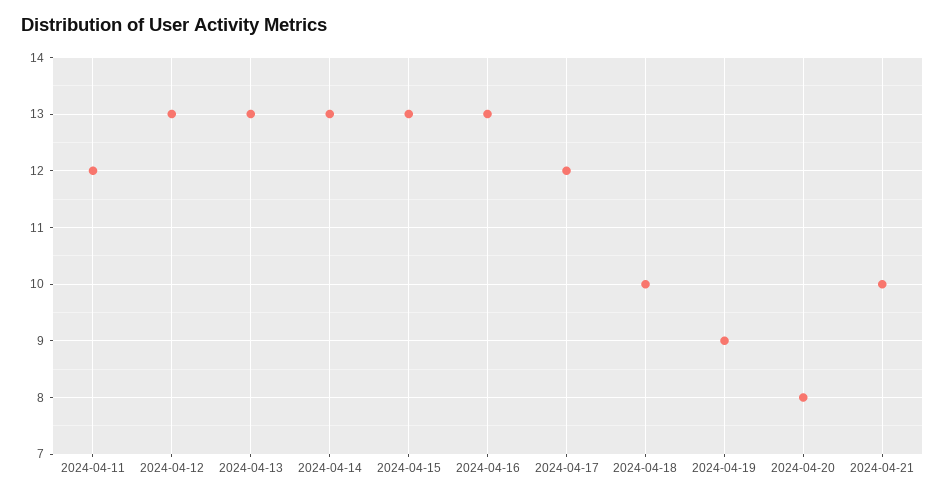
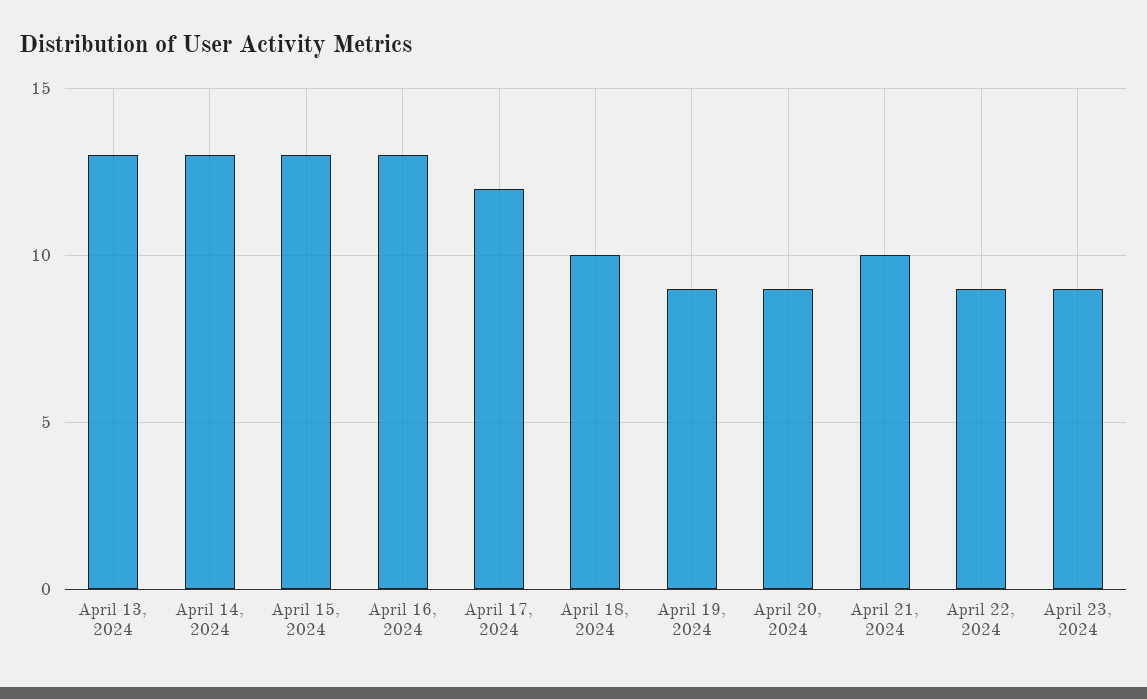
2024-04-11: 12 -> none
2024-04-12: 13 -> none
2024-04-20: 8 -> 9
April 22, 2024: none -> 9
April 23, 2024: none -> 9

